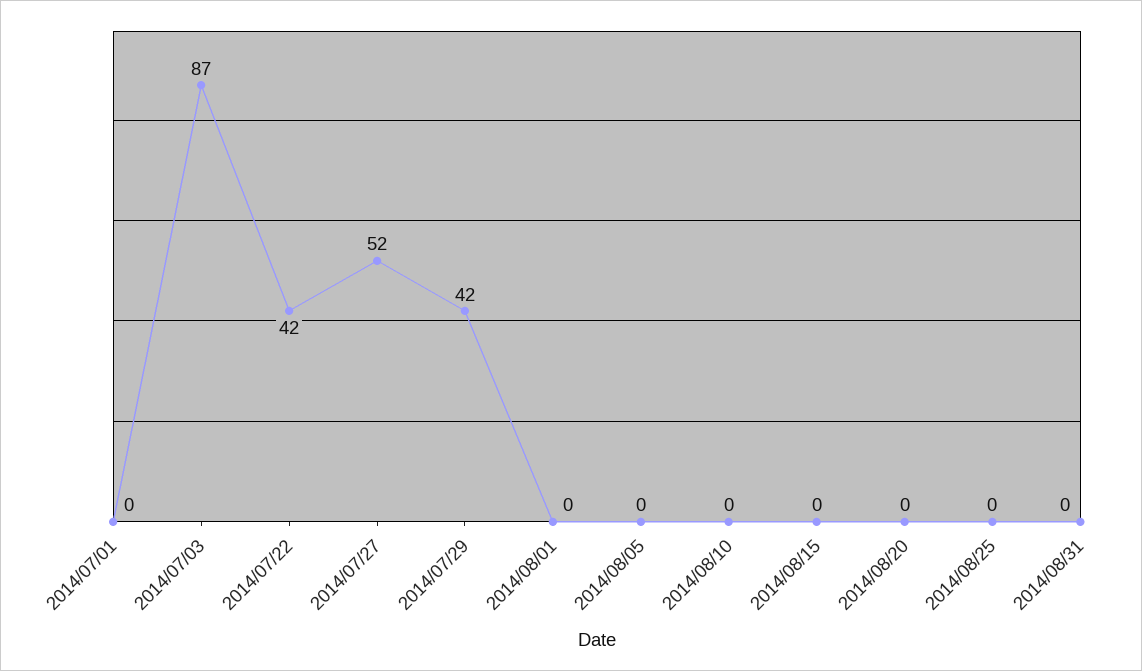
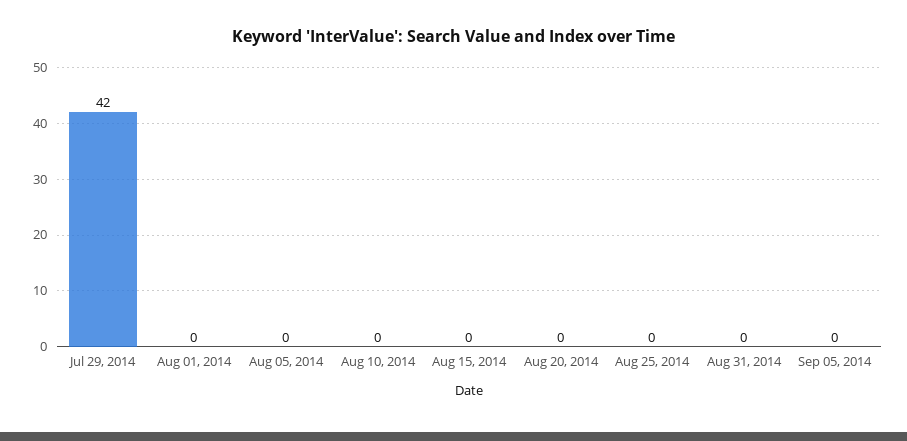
2014/07/01: 0 -> none
2014/07/03: 87 -> none
2014/07/22: 42 -> none
2014/07/27: 52 -> none
Sep 05, 2014: none -> 0

